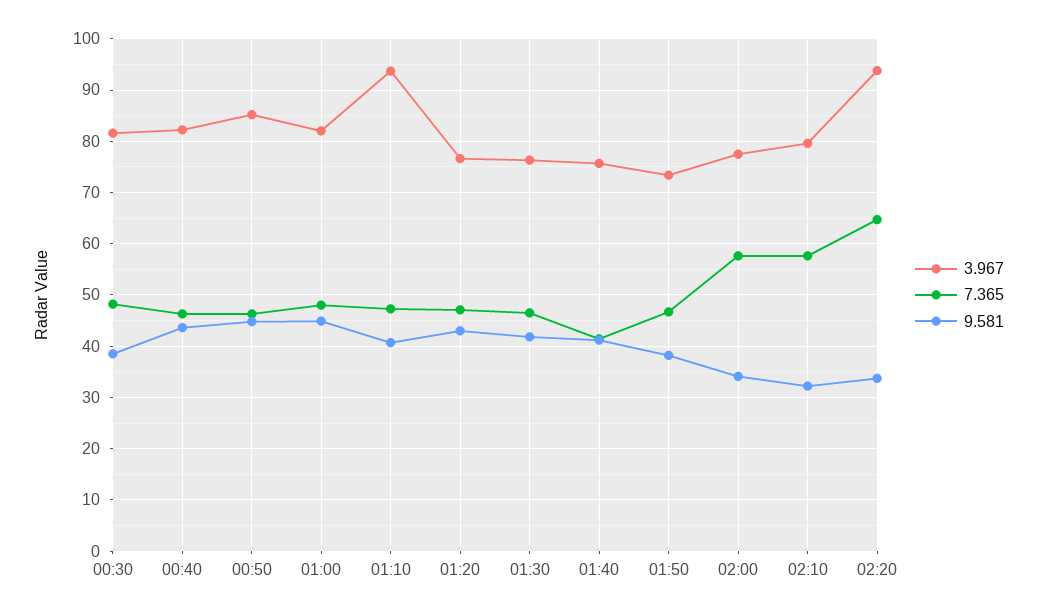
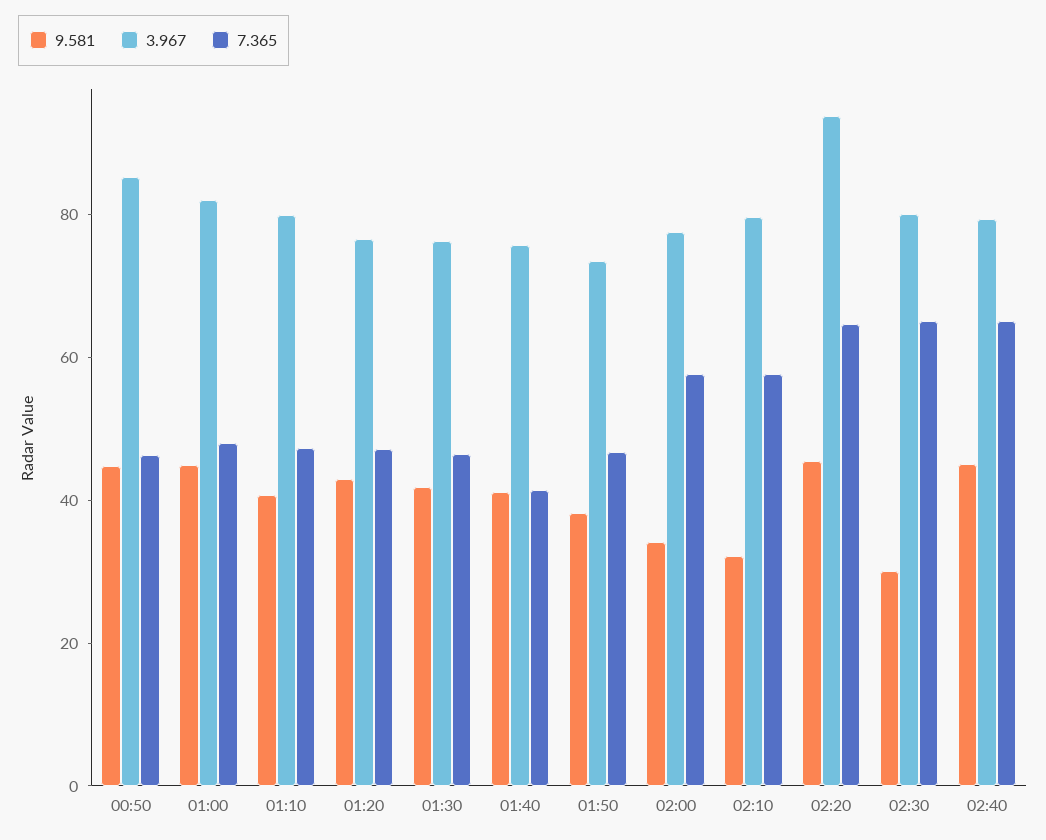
3.967, 00:30: 82 -> none
7.365, 00:30: 48 -> none
9.581, 00:30: 38 -> none
3.967, 00:40: 82 -> none
7.365, 00:40: 46 -> none
9.581, 00:40: 44 -> none
3.967, 01:10: 94 -> 80
9.581, 02:20: 34 -> 45
9.581, 02:30: none -> 30
3.967, 02:30: none -> 80
7.365, 02:30: none -> 65
9.581, 02:40: none -> 45
3.967, 02:40: none -> 80
7.365, 02:40: none -> 65

